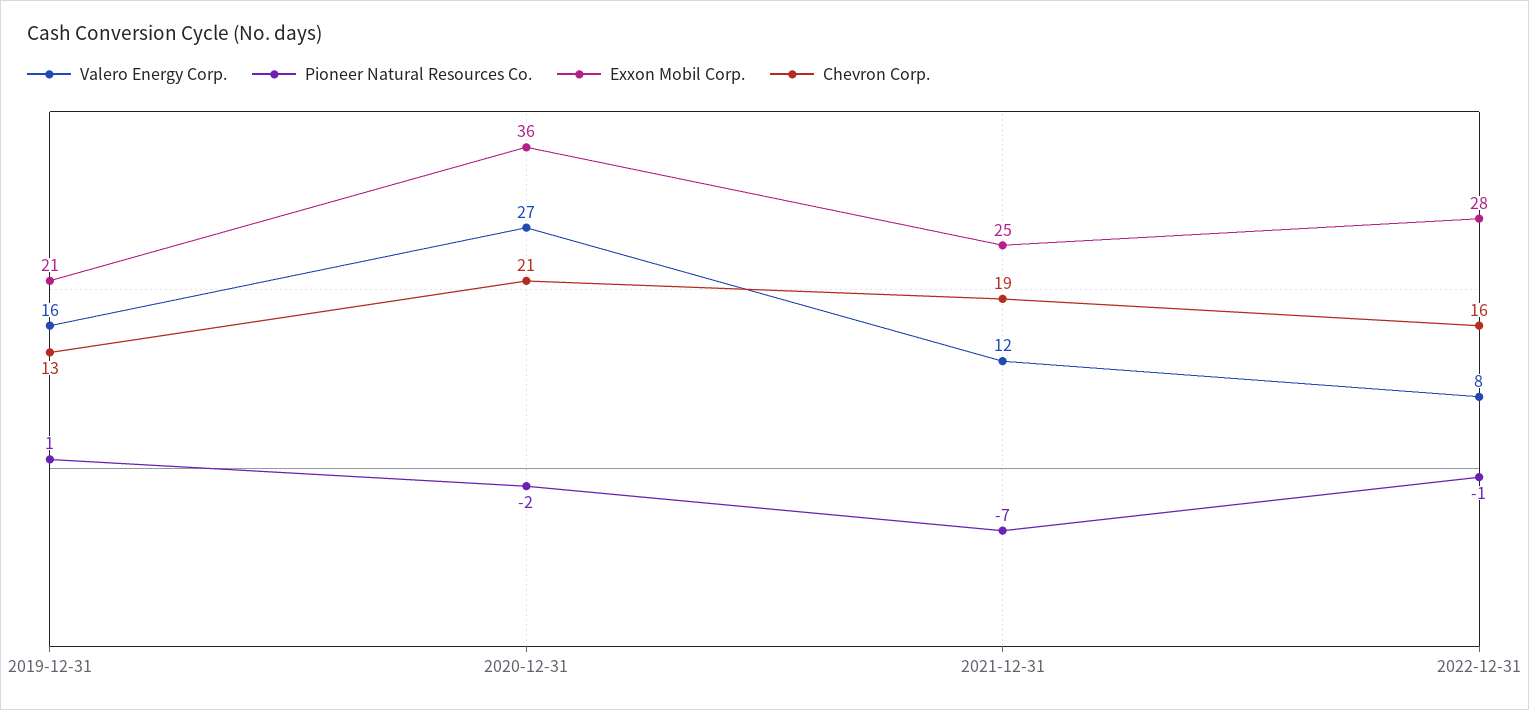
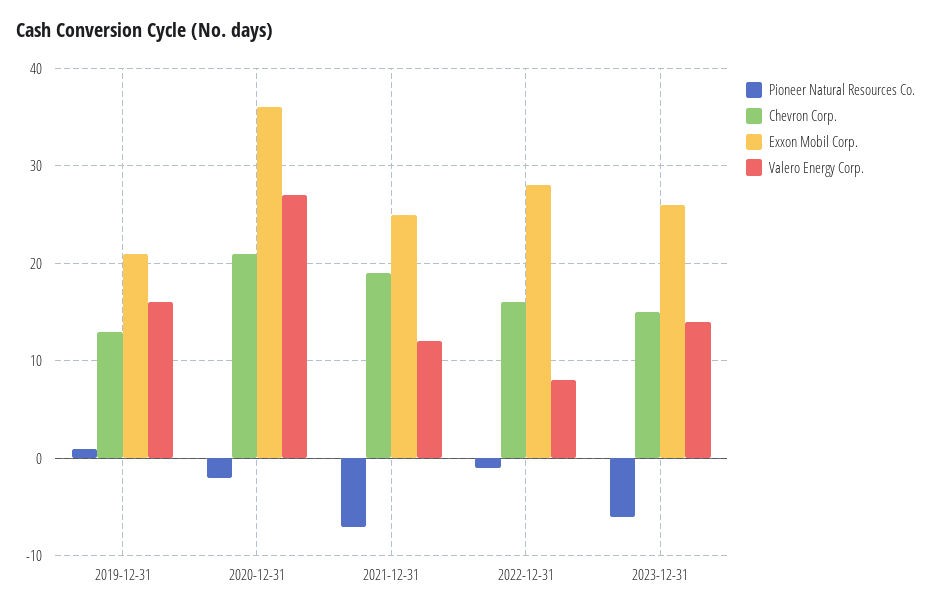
Pioneer Natural Resources Co., 2023-12-31: none -> -6
Chevron Corp., 2023-12-31: none -> 15
Exxon Mobil Corp., 2023-12-31: none -> 26
Valero Energy Corp., 2023-12-31: none -> 14

